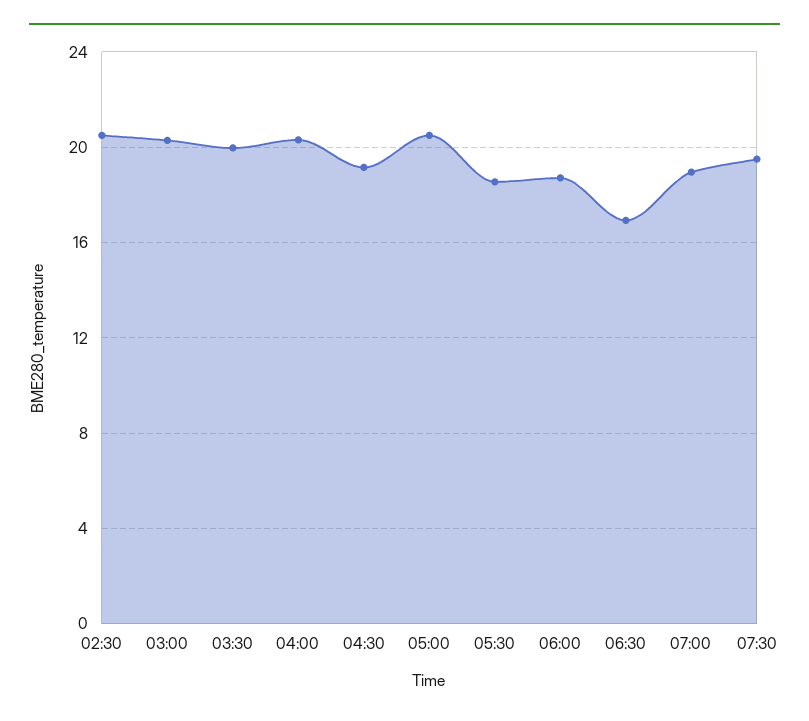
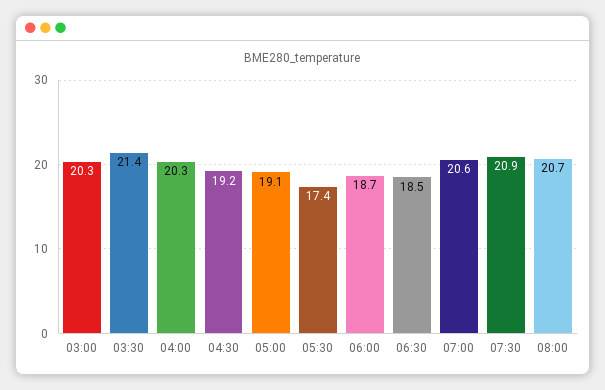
02:30: 20.5 -> none
03:30: 20 -> 21.4
05:00: 20.5 -> 19.1
05:30: 18.5 -> 17.4
06:30: 17 -> 18.5
07:00: 19 -> 20.6
07:30: 19.5 -> 20.9
08:00: none -> 20.7

